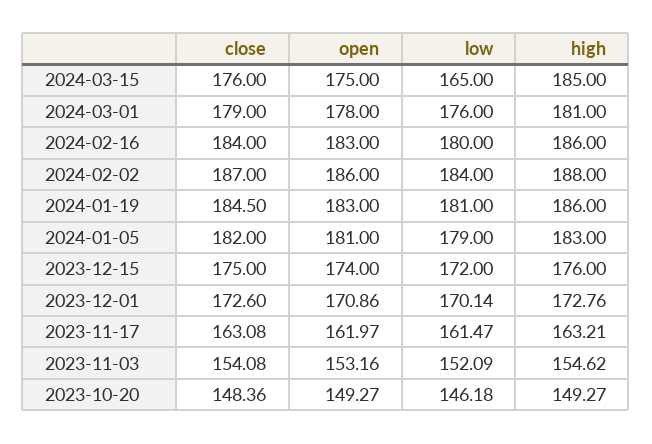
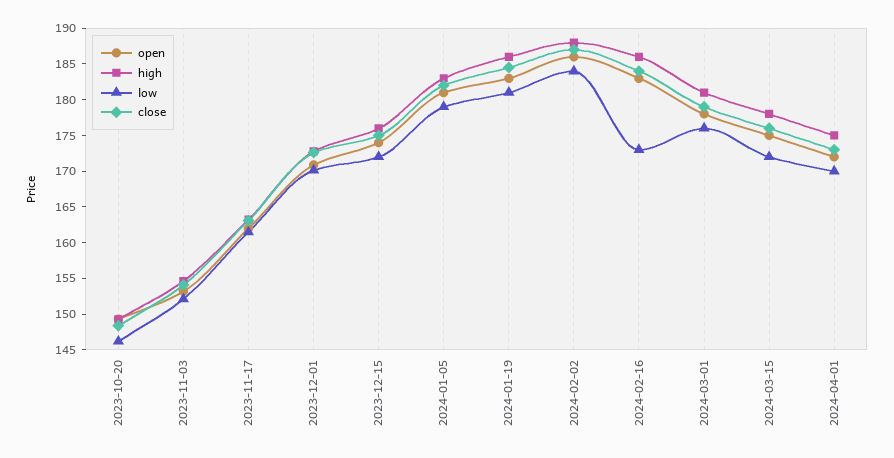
low, 2024-03-15: 165 -> 172.5
high, 2024-03-15: 185 -> 177.5
low, 2024-02-16: 180 -> 172.5
open, 2024-04-01: none -> 172.5
high, 2024-04-01: none -> 175
low, 2024-04-01: none -> 170
close, 2024-04-01: none -> 172.5

